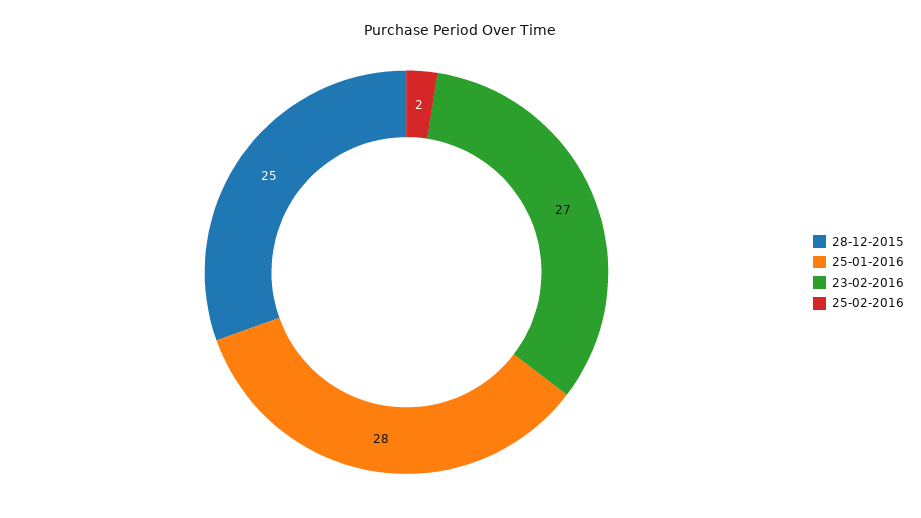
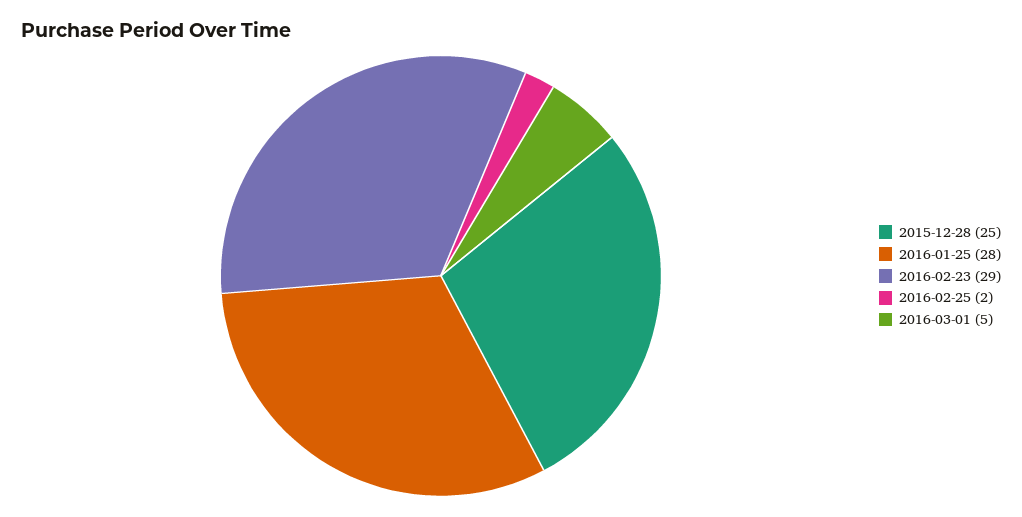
23-02-2016: 27 -> 29
2016-03-01: none -> 5

